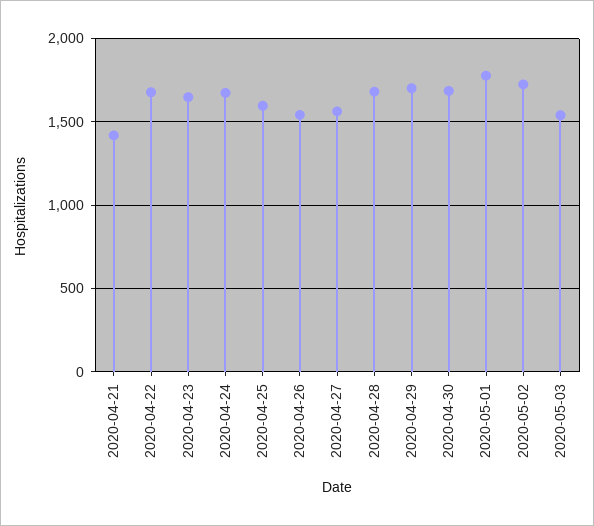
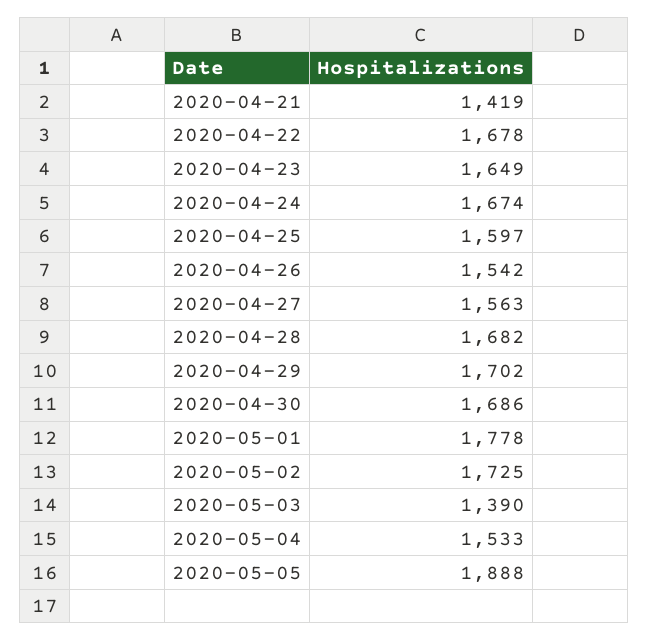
2020-05-03: 1550 -> 1390
2020-05-04: none -> 1533
2020-05-05: none -> 1888

